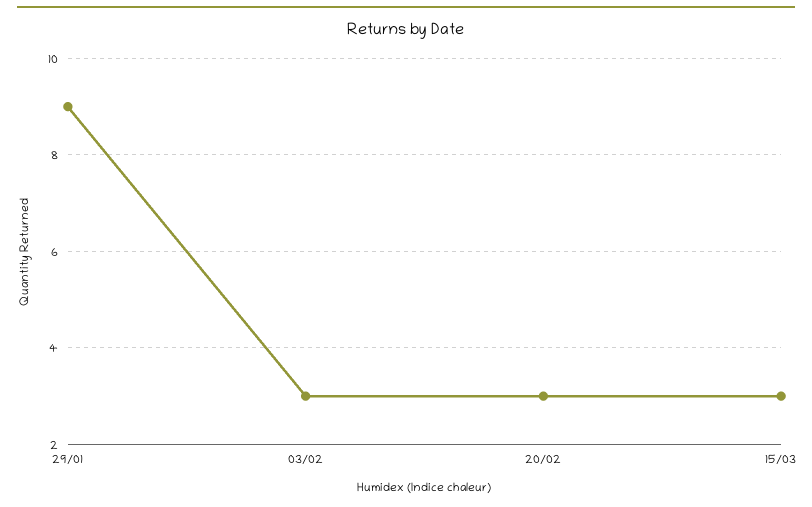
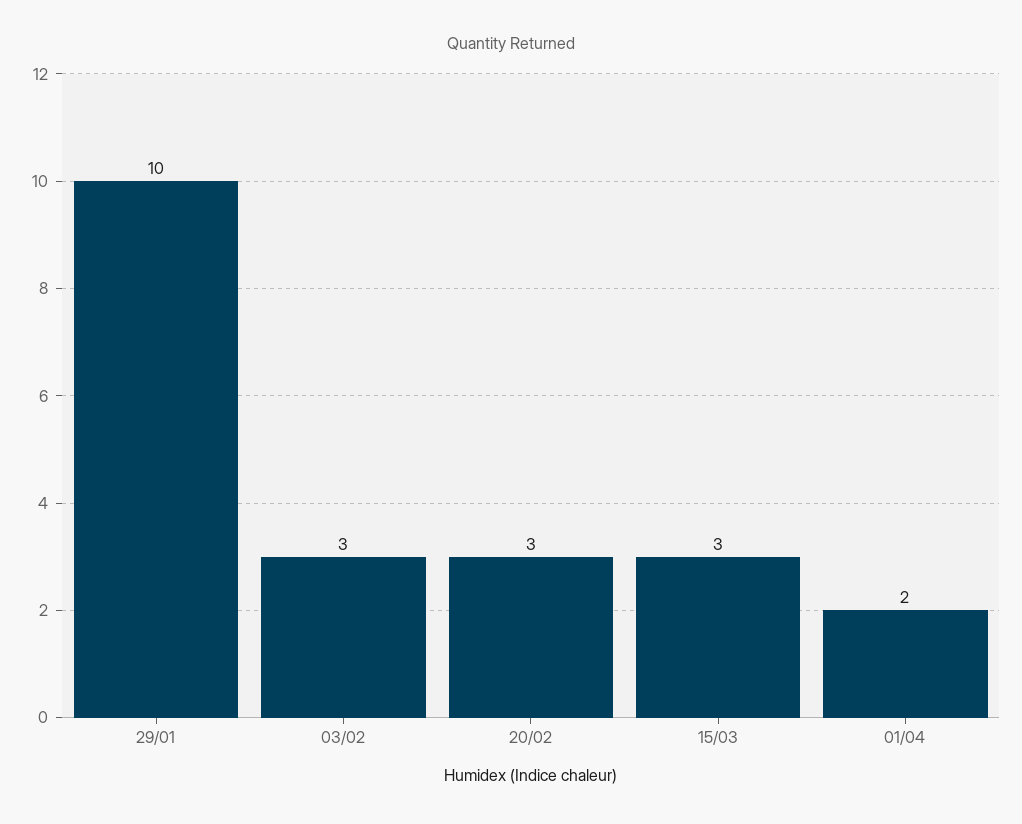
29/01: 9 -> 10
01/04: none -> 2

